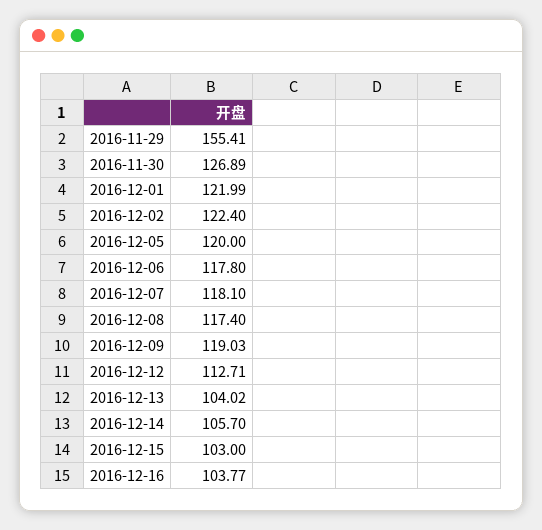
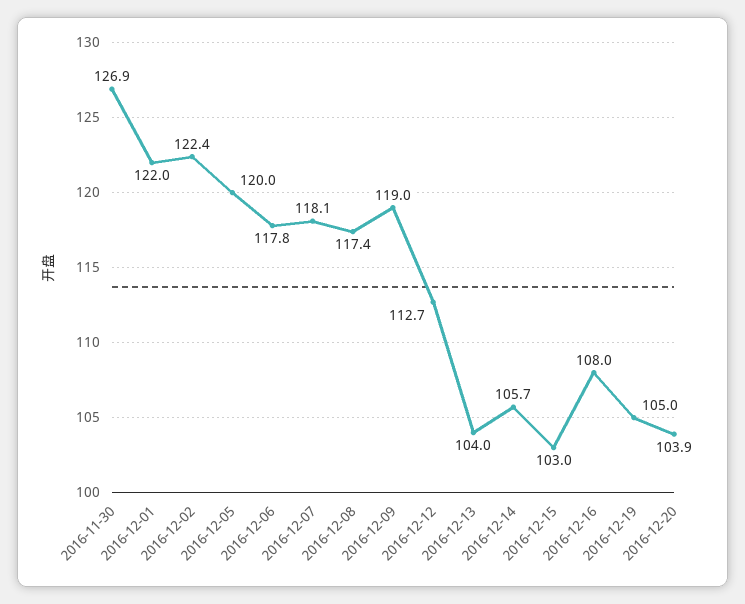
2016-11-29: 155.41 -> none
2016-12-16: 103.77 -> 108
2016-12-19: none -> 105
2016-12-20: none -> 103.9

